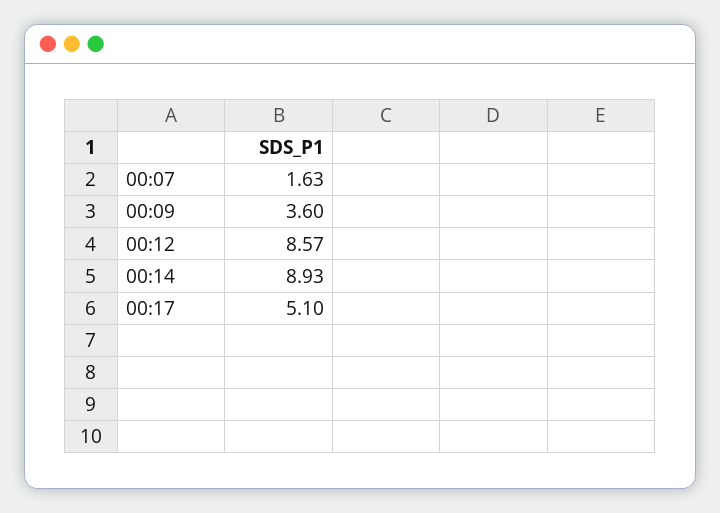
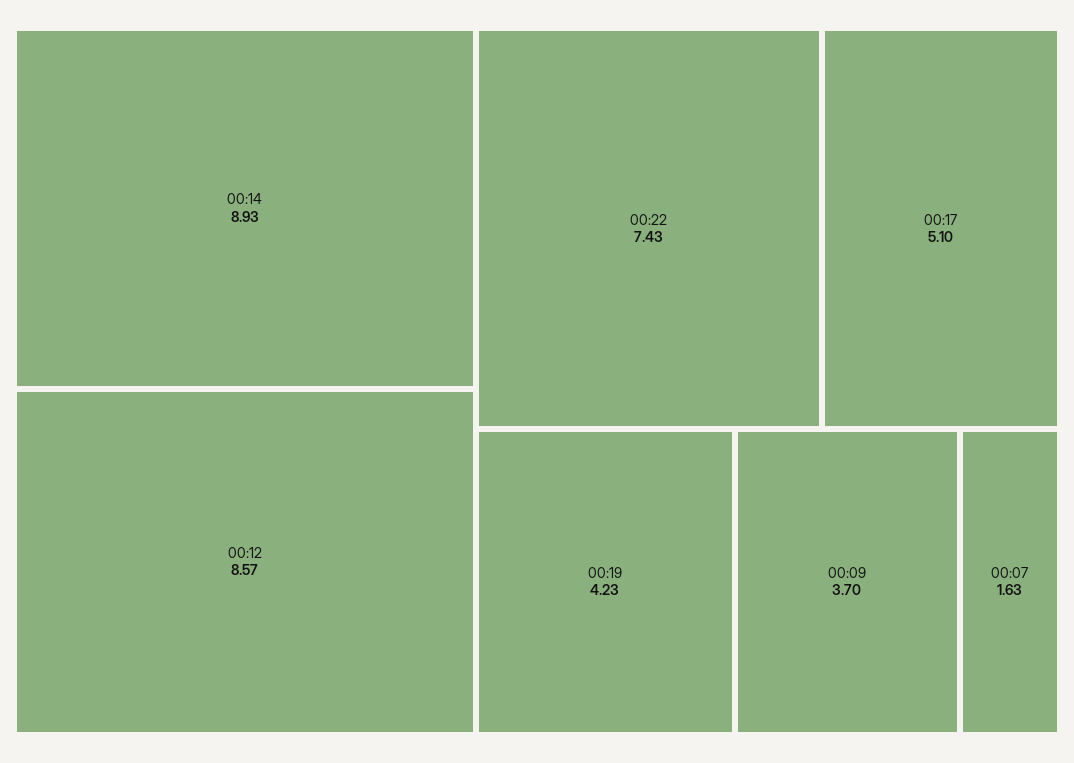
00:09: 3.6 -> 3.7
00:22: none -> 7.43
00:19: none -> 4.23

